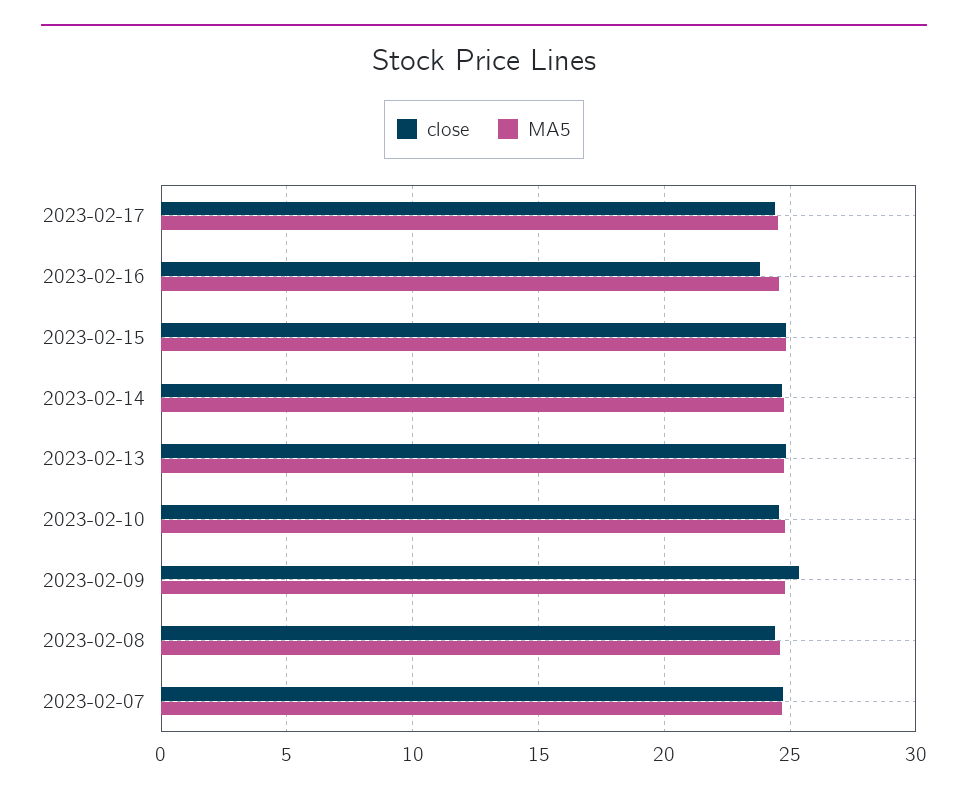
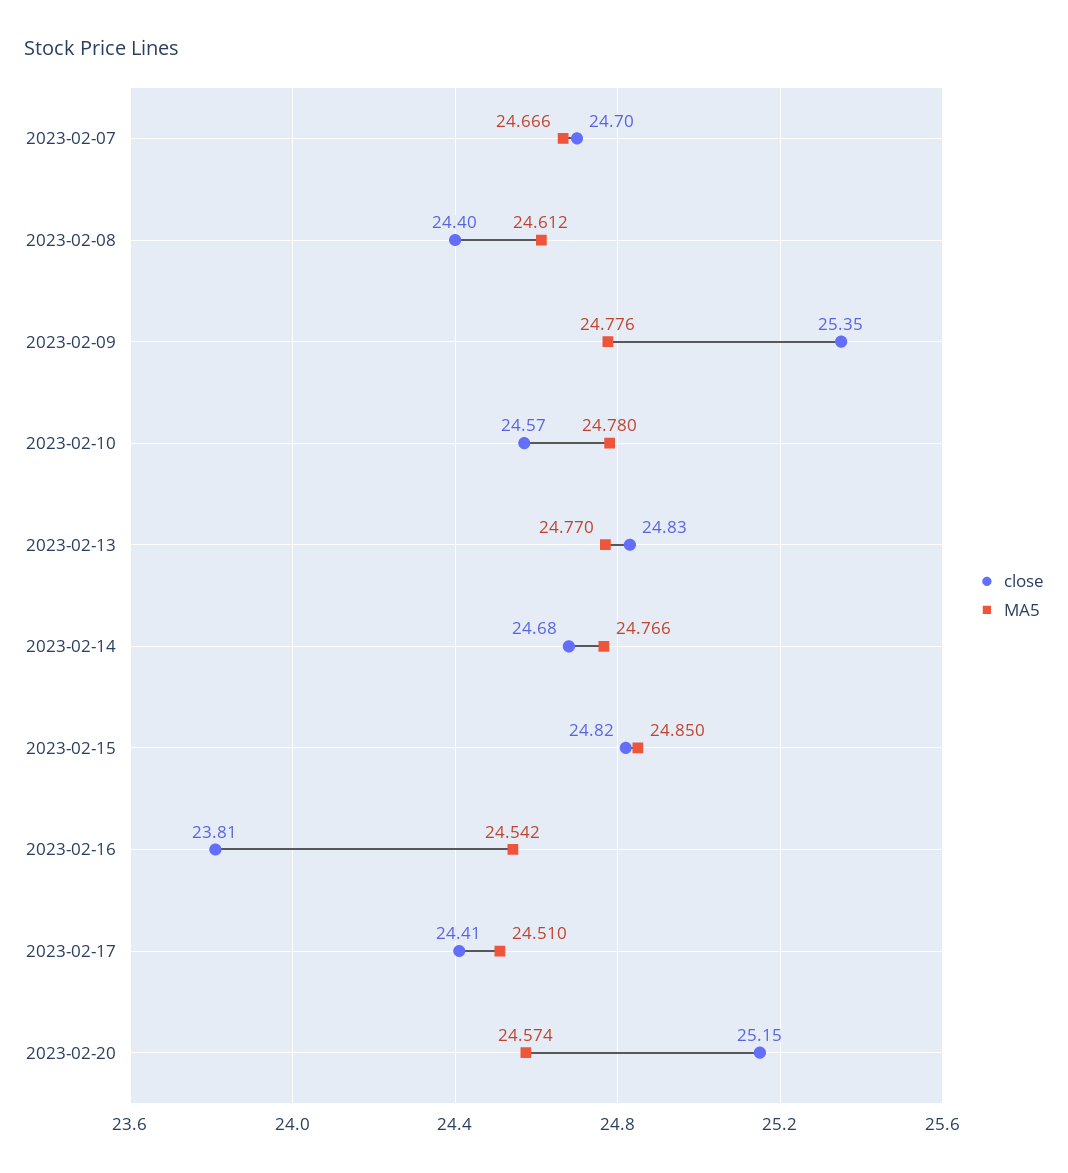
close, 2023-02-20: none -> 25.15
MA5, 2023-02-20: none -> 24.574

